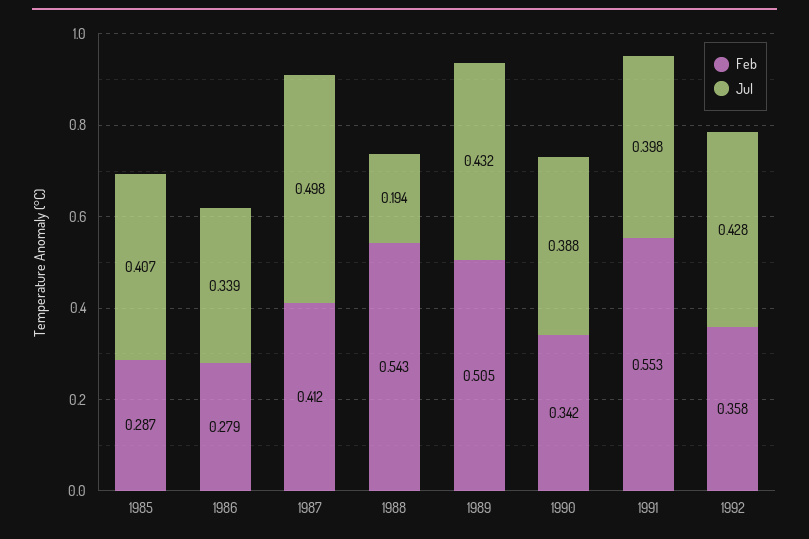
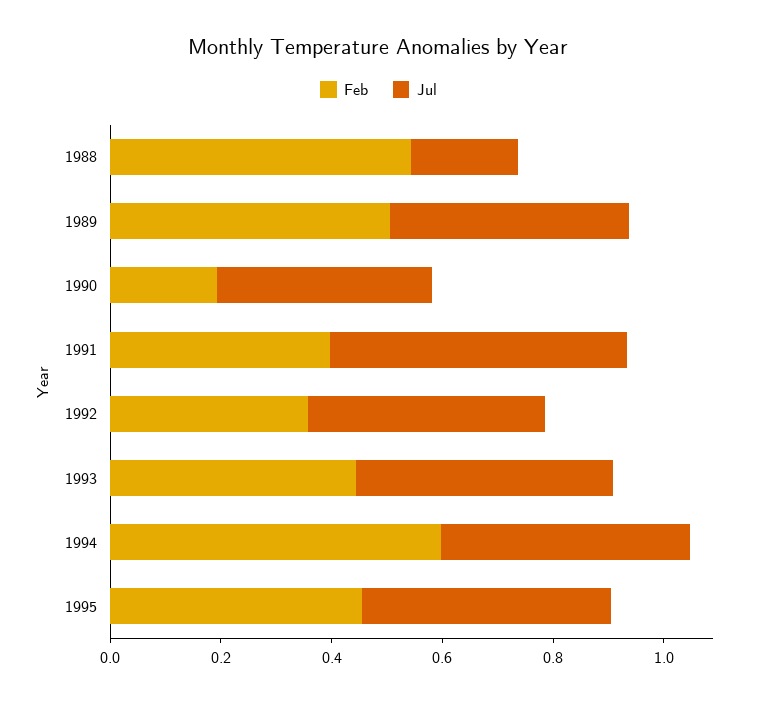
Feb, 1985: 0.287 -> none
Jul, 1985: 0.407 -> none
Feb, 1986: 0.279 -> none
Jul, 1986: 0.339 -> none
Feb, 1987: 0.412 -> none
Jul, 1987: 0.498 -> none
Feb, 1990: 0.342 -> 0.2
Feb, 1991: 0.553 -> 0.4
Jul, 1991: 0.398 -> 0.55
Feb, 1993: none -> 0.45
Jul, 1993: none -> 0.45
Feb, 1994: none -> 0.6
Jul, 1994: none -> 0.45
Feb, 1995: none -> 0.45
Jul, 1995: none -> 0.45

